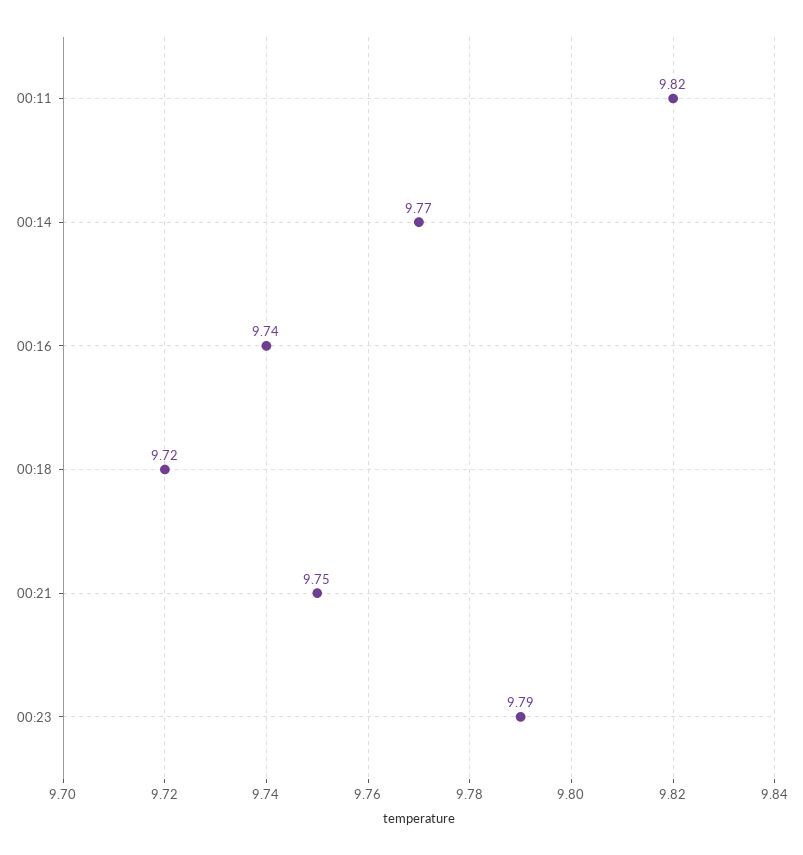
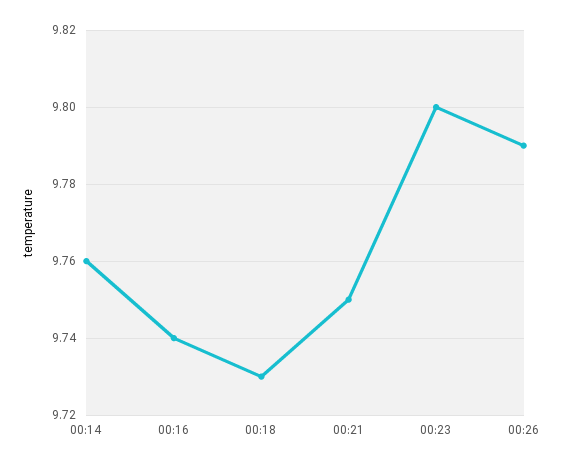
00:11: 9.82 -> none
00:14: 9.77 -> 9.76
00:18: 9.72 -> 9.73
00:23: 9.79 -> 9.8
00:26: none -> 9.79

